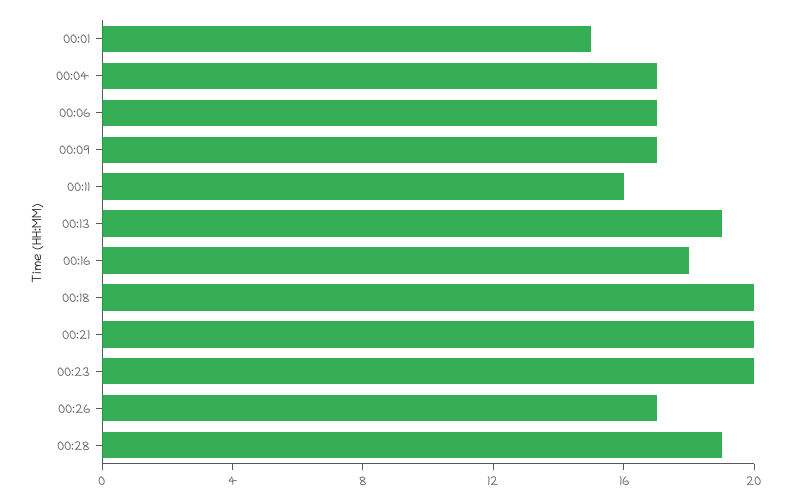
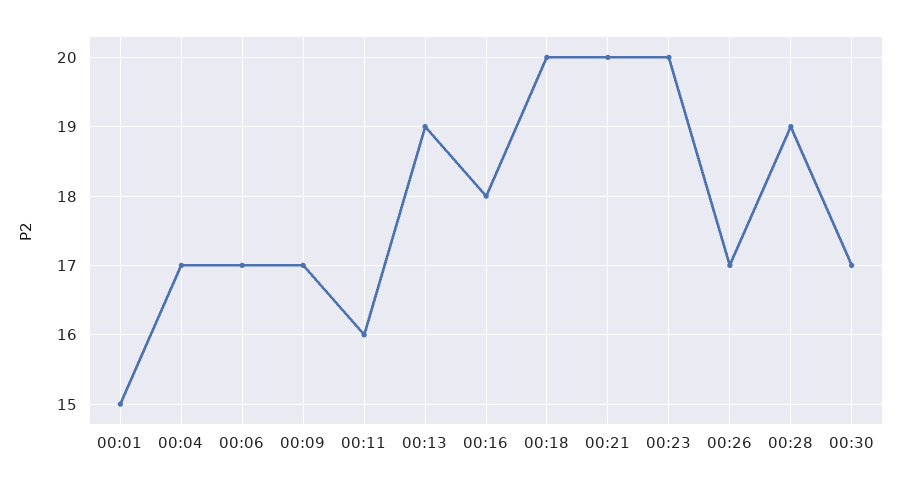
00:30: none -> 17

